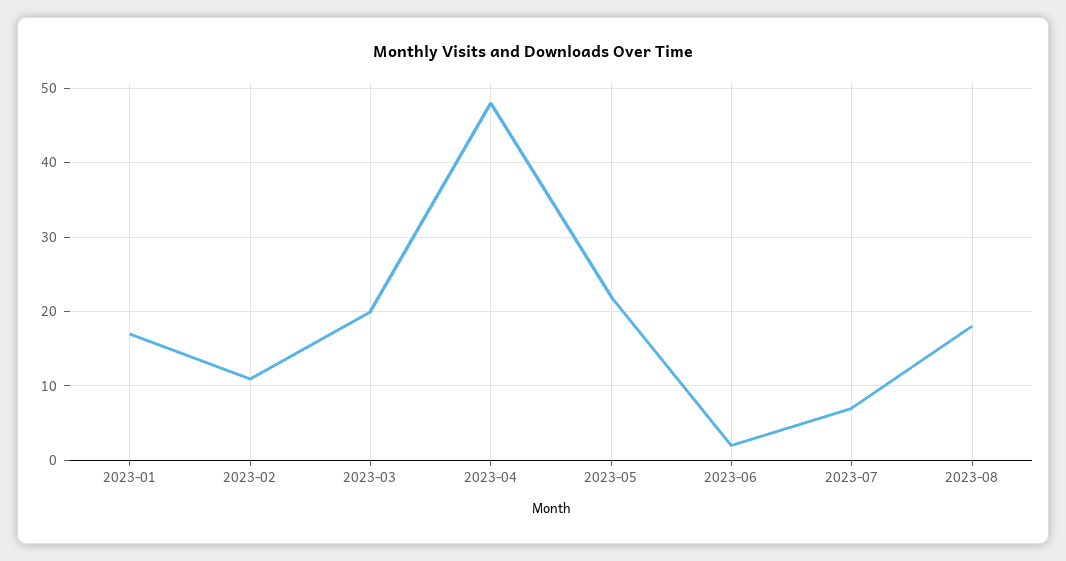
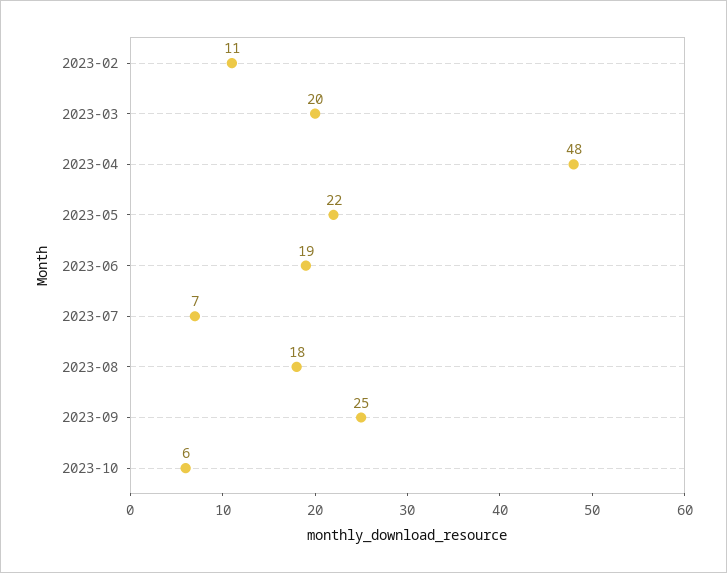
2023-01: 17 -> none
2023-06: 2 -> 19
2023-09: none -> 25
2023-10: none -> 6

